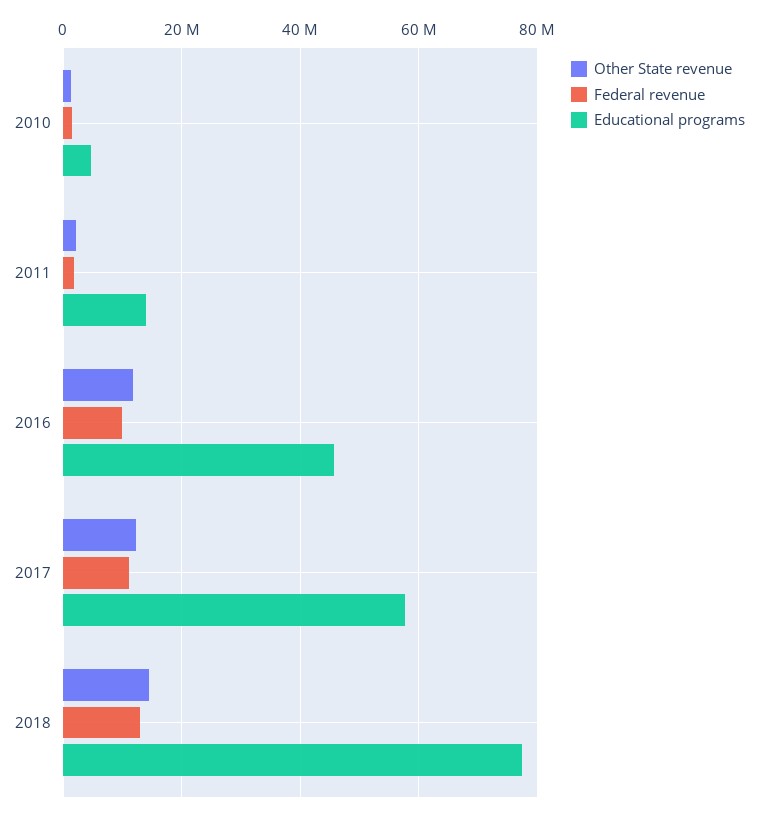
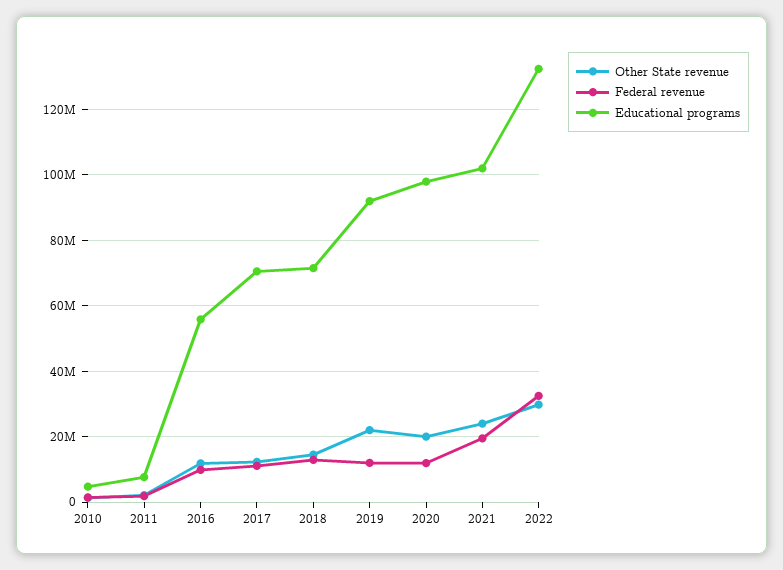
Educational programs, 2011: 14000000 -> 8000000
Educational programs, 2016: 46000000 -> 56000000
Educational programs, 2017: 58000000 -> 70000000
Educational programs, 2018: 78000000 -> 72000000
Other State revenue, 2019: none -> 22000000
Federal revenue, 2019: none -> 12000000
Educational programs, 2019: none -> 92000000
Other State revenue, 2020: none -> 20000000
Federal revenue, 2020: none -> 12000000
Educational programs, 2020: none -> 98000000
Other State revenue, 2021: none -> 24000000
Federal revenue, 2021: none -> 20000000
Educational programs, 2021: none -> 102000000
Other State revenue, 2022: none -> 30000000
Federal revenue, 2022: none -> 32000000
Educational programs, 2022: none -> 132000000

